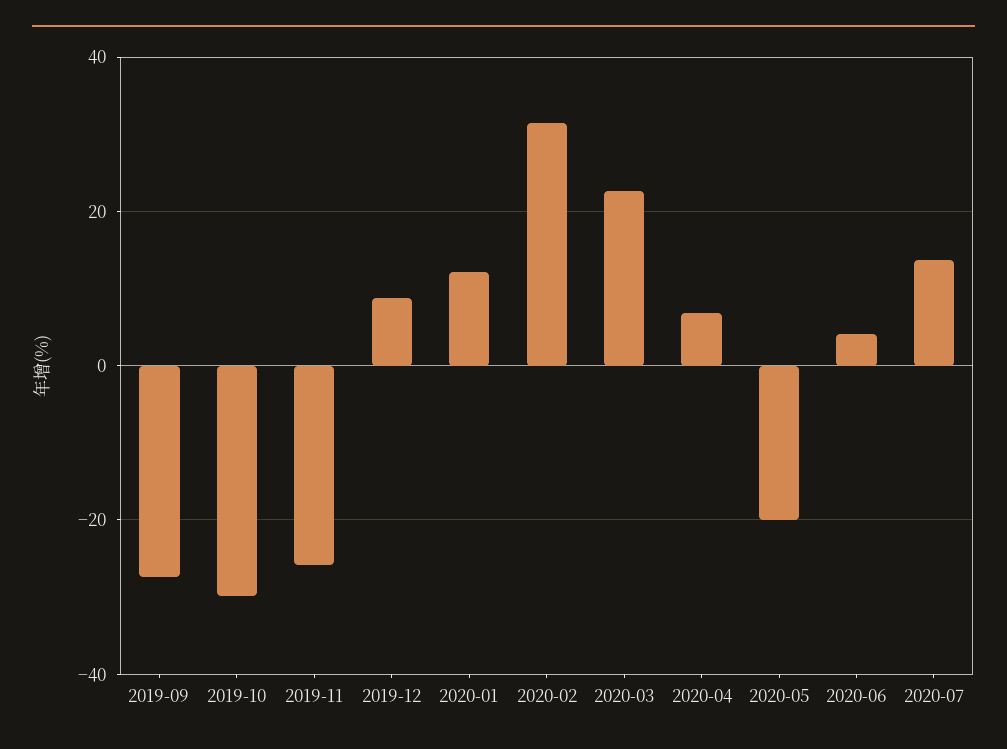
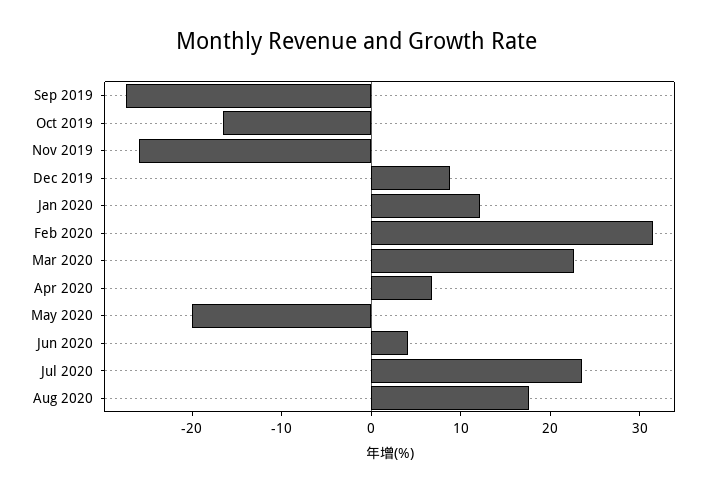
2019-10: -30 -> -16
2020-07: 14 -> 24
Aug 2020: none -> 18

